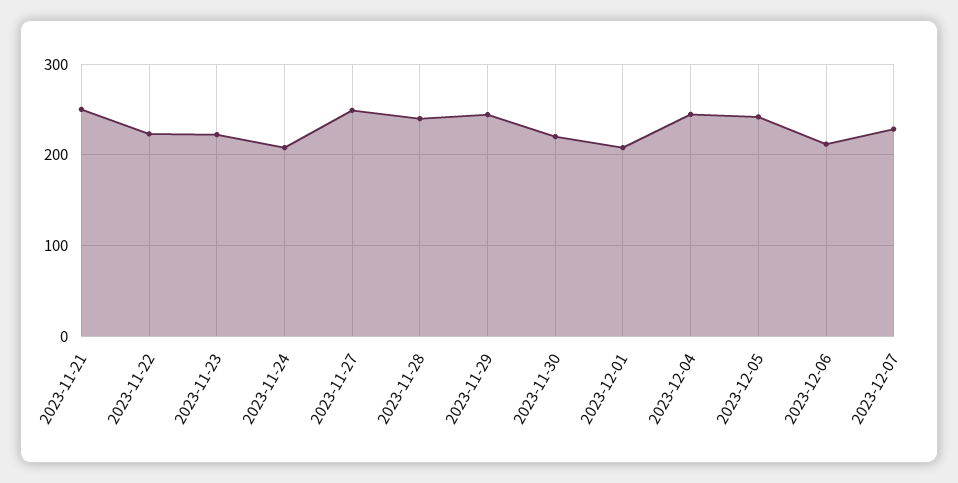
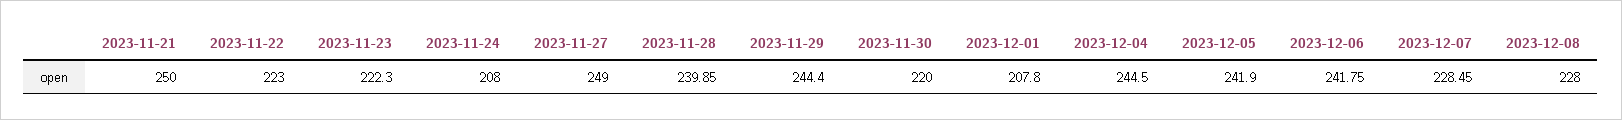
2023-12-06: 210 -> 241.75
2023-12-08: none -> 228

